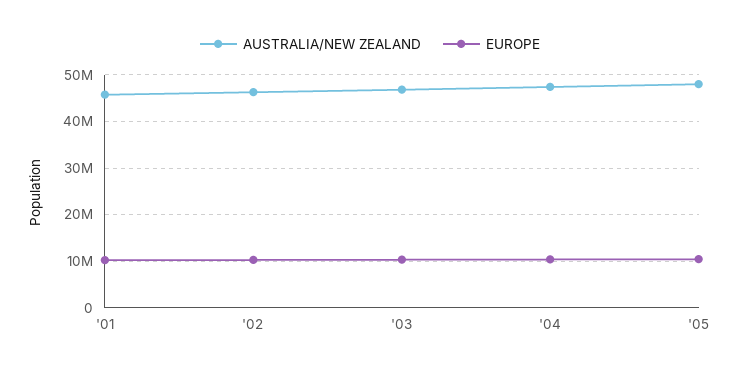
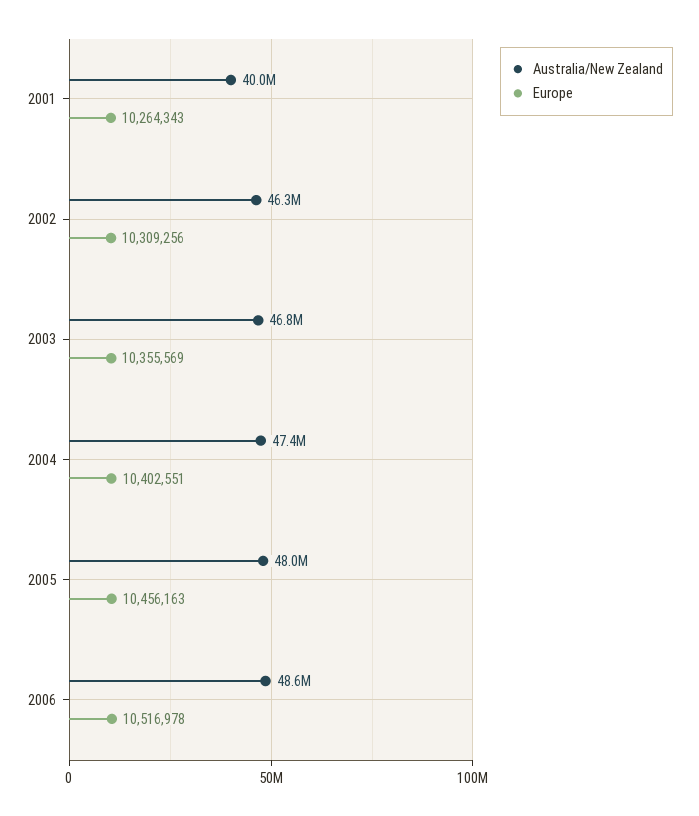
AUSTRALIA/NEW ZEALAND, '01: 46000000 -> 40000000
AUSTRALIA/NEW ZEALAND, 2006: none -> 48600000
EUROPE, 2006: none -> 10516978

